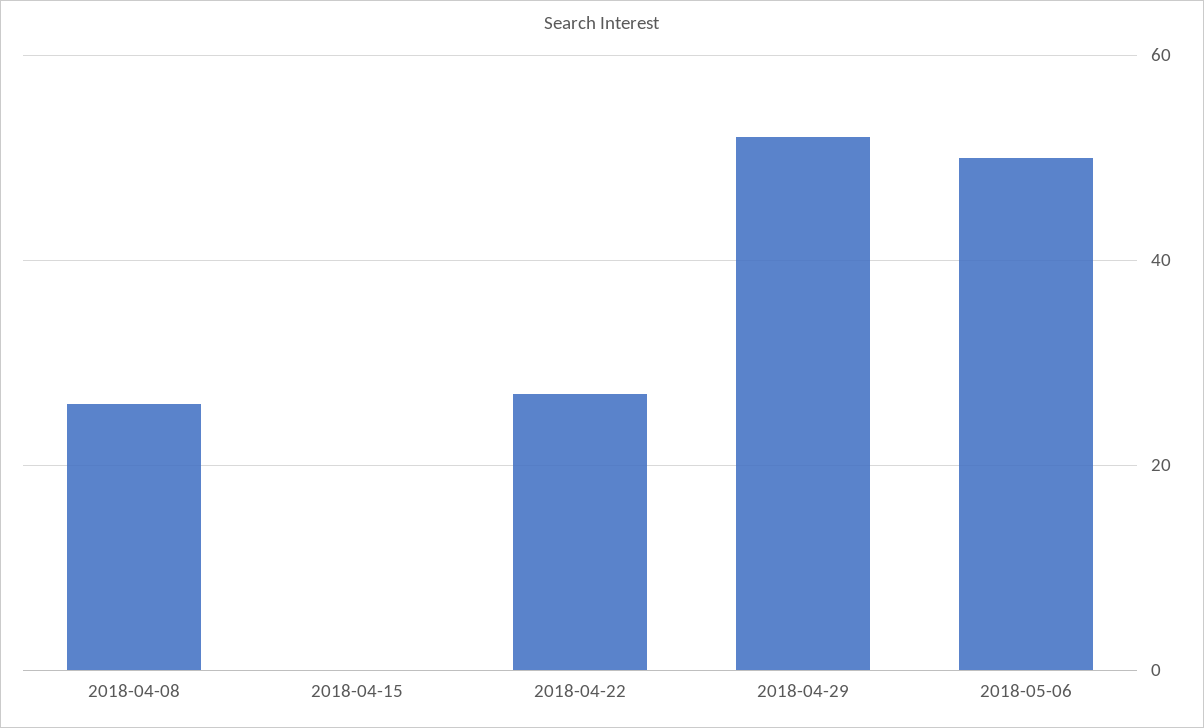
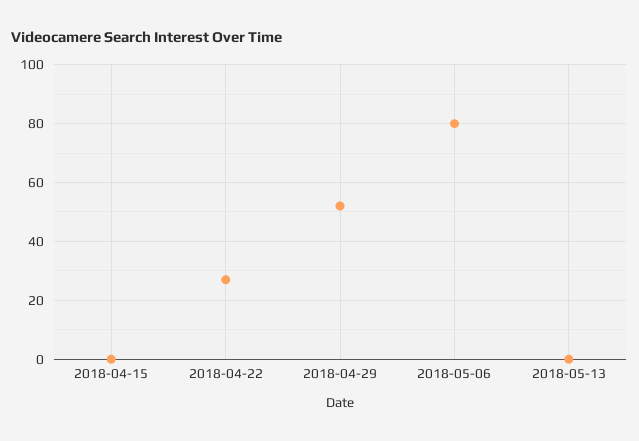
2018-04-08: 25 -> none
2018-05-06: 50 -> 80
2018-05-13: none -> 0

